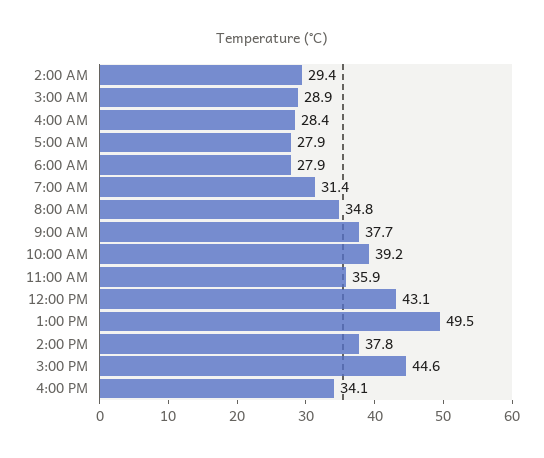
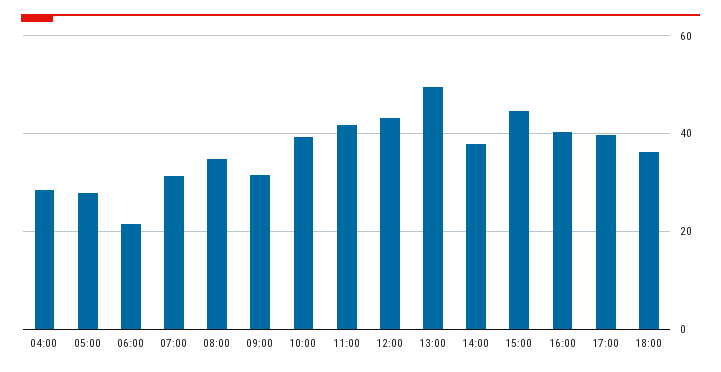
2:00 AM: 29.4 -> none
3:00 AM: 28.9 -> none
6:00 AM: 27.9 -> 22
9:00 AM: 37.7 -> 32
11:00 AM: 35.9 -> 42
4:00 PM: 34.1 -> 40
17:00: none -> 40
18:00: none -> 36

